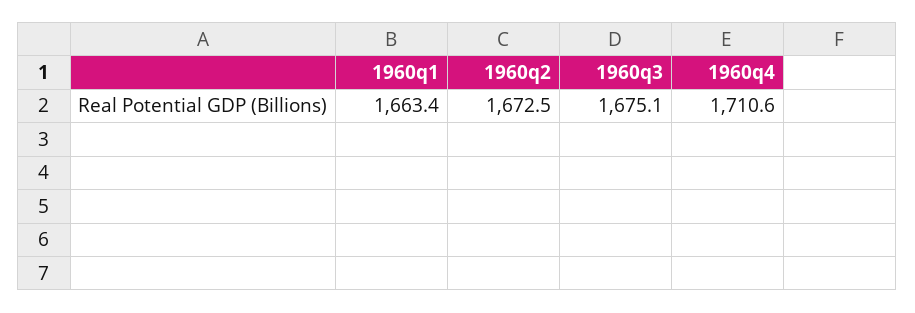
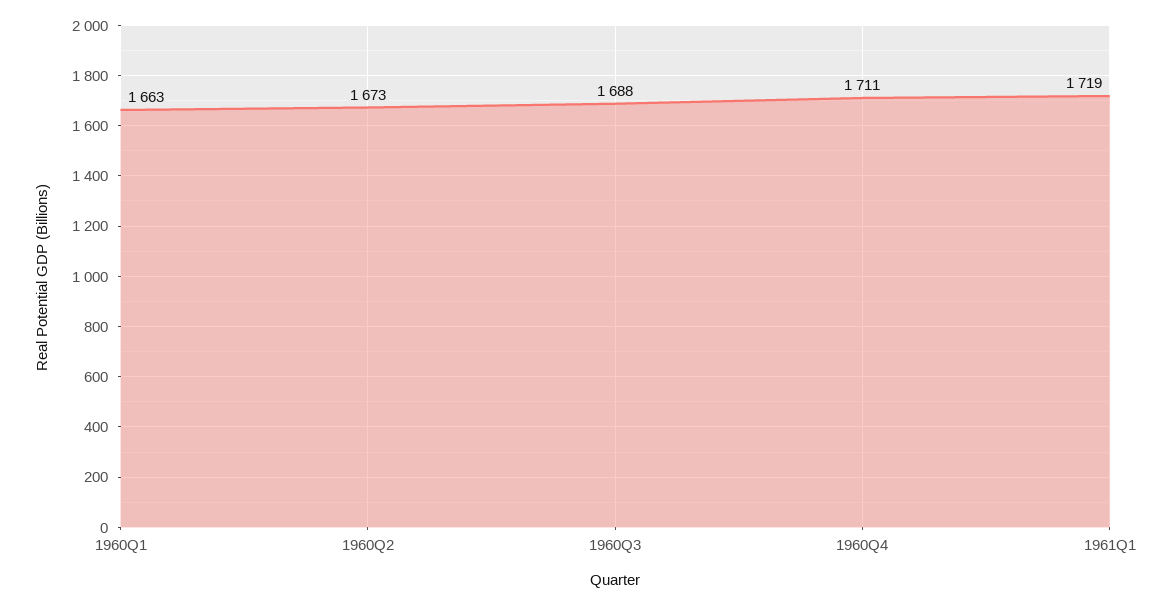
1960q3: 1675.1 -> 1688
1961Q1: none -> 1719

